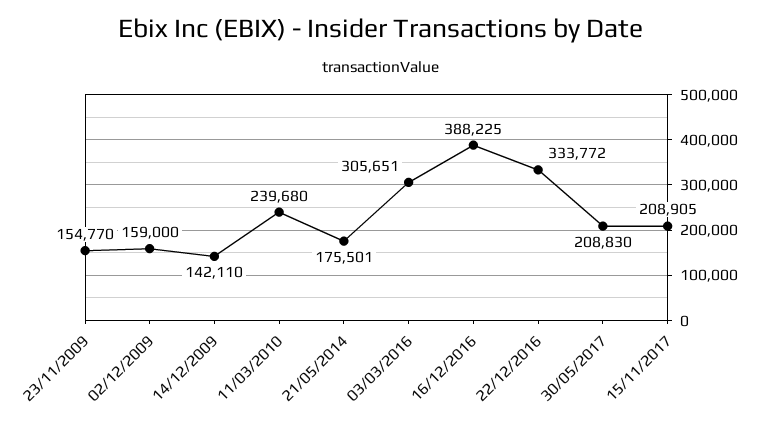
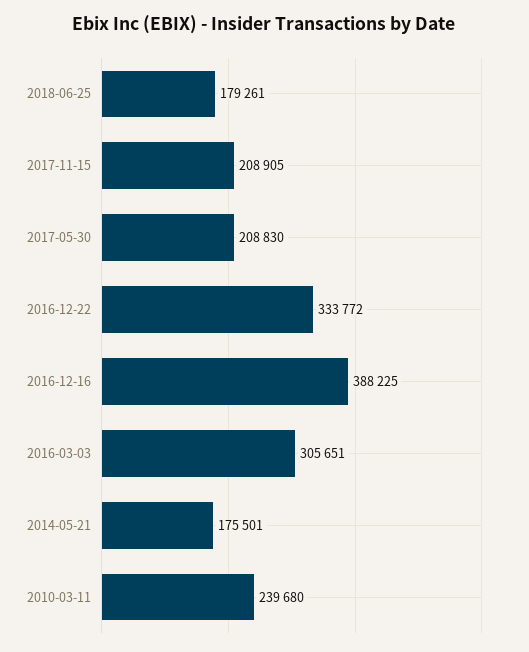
23/11/2009: 154770 -> none
02/12/2009: 159000 -> none
14/12/2009: 142110 -> none
2018-06-25: none -> 179261

